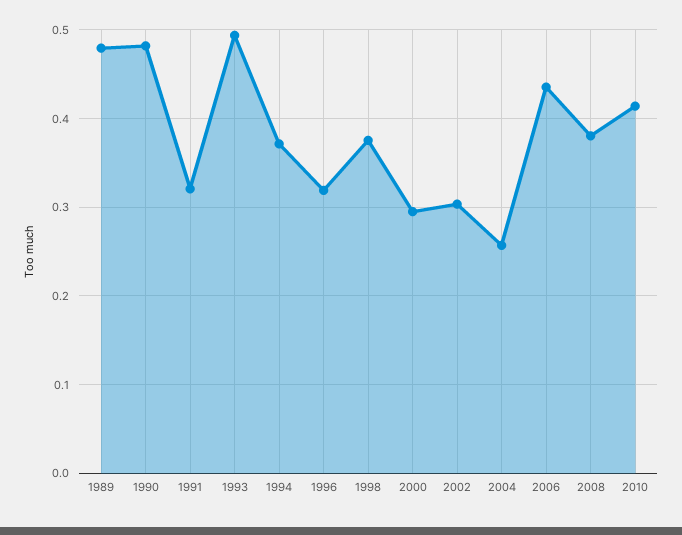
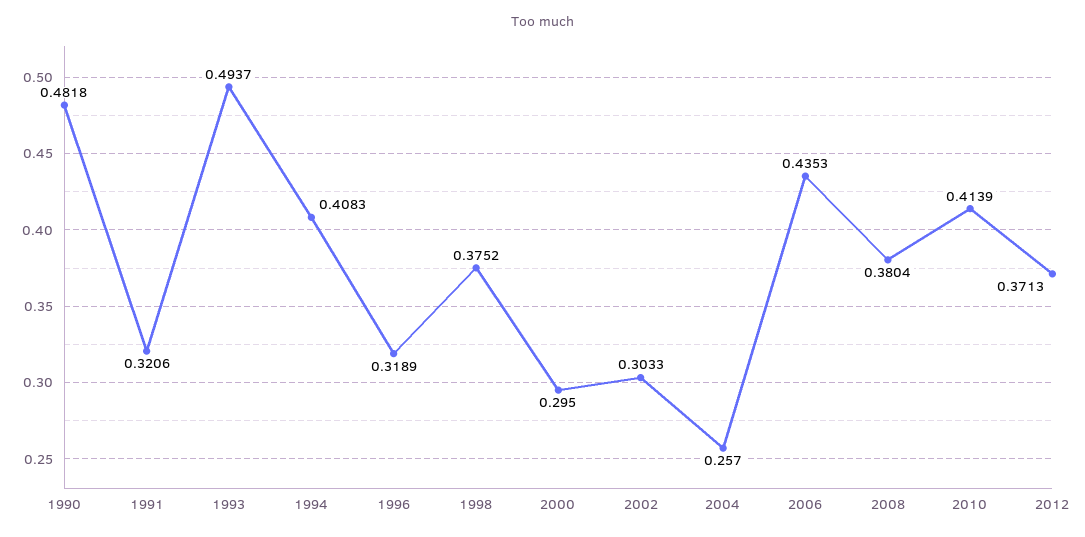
1989: 0.48 -> none
1994: 0.37 -> 0.4083
2012: none -> 0.3713

